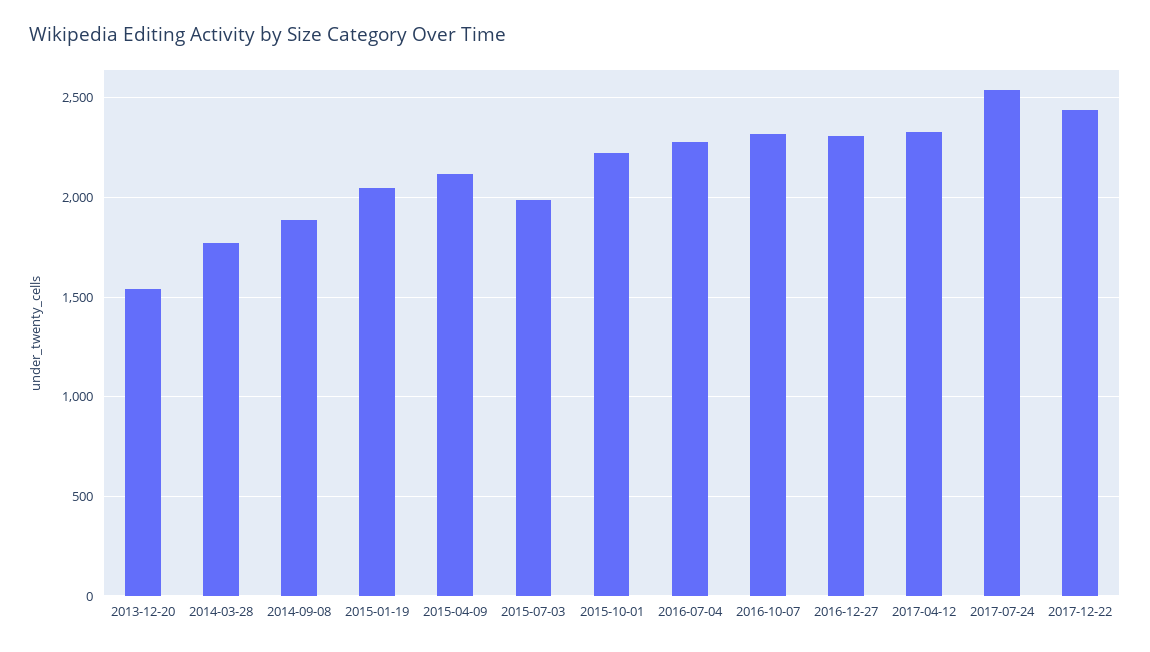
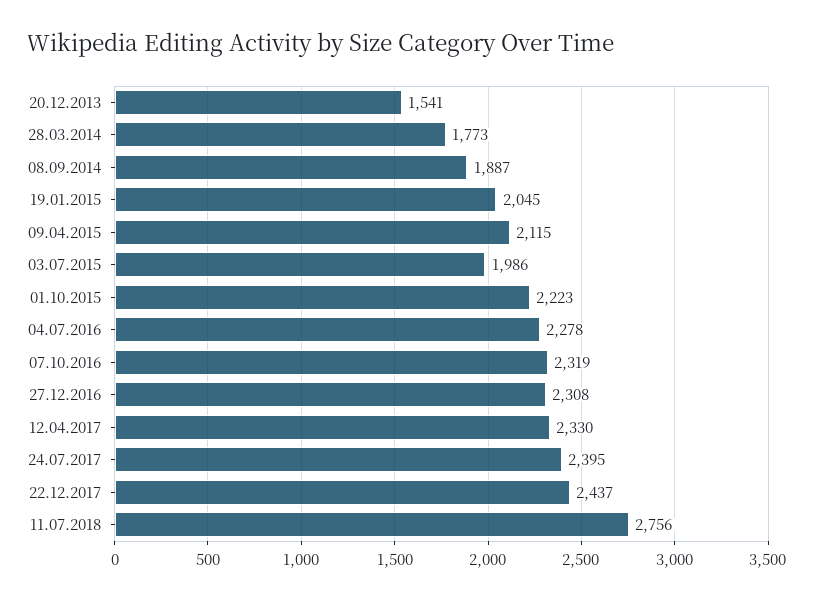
2017-07-24: 2550 -> 2395
11.07.2018: none -> 2756

